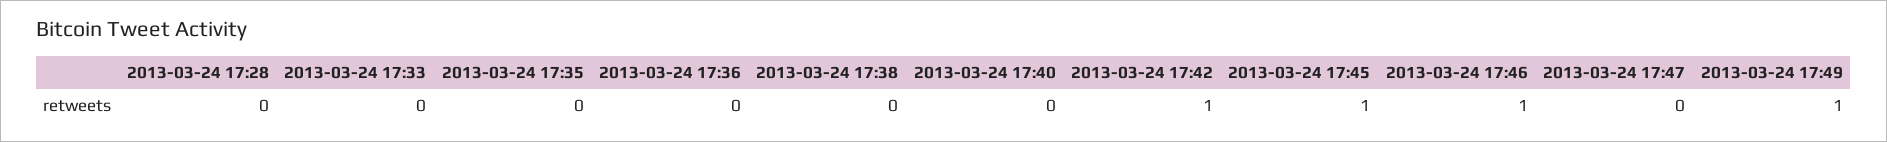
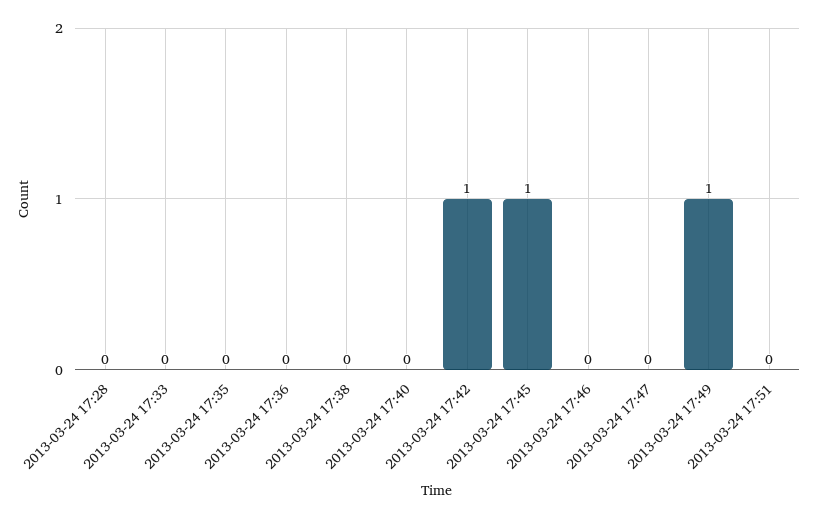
2013-03-24 17:46: 1 -> 0
2013-03-24 17:51: none -> 0

